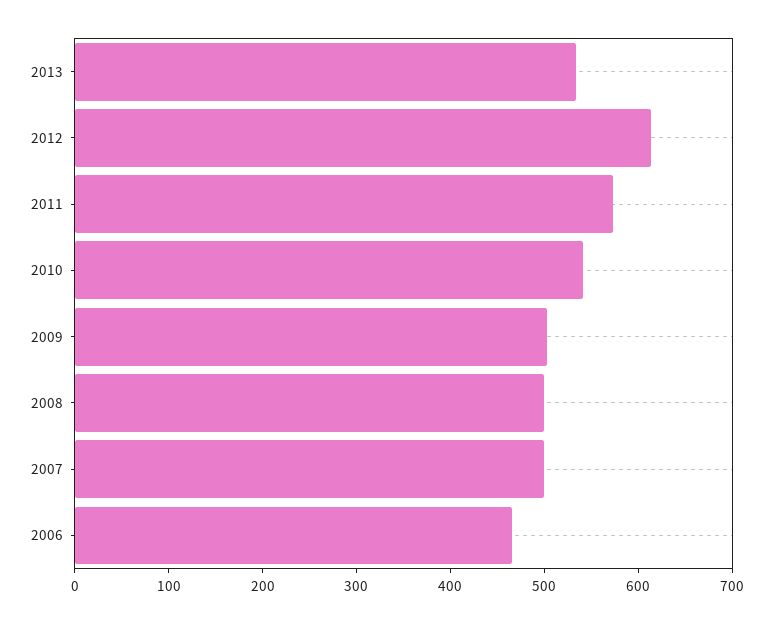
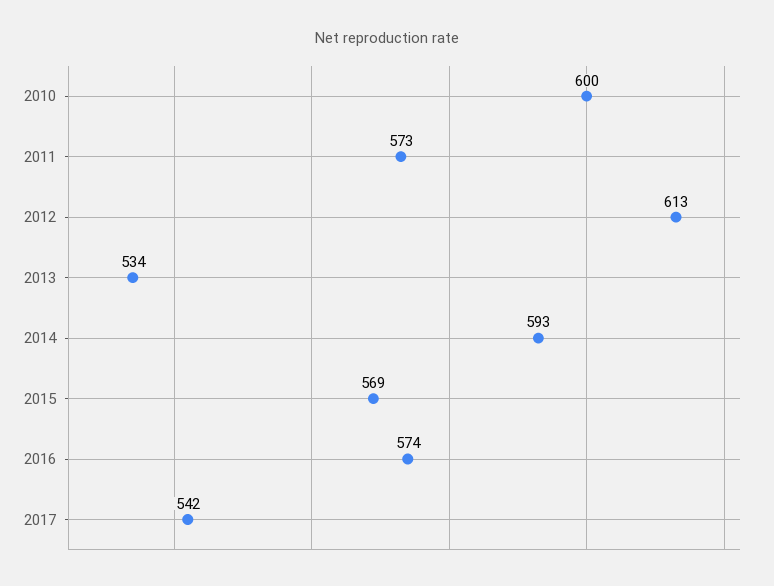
2010: 540 -> 600
2009: 500 -> none
2008: 500 -> none
2007: 500 -> none
2006: 460 -> none
2014: none -> 593
2015: none -> 569
2016: none -> 574
2017: none -> 542

